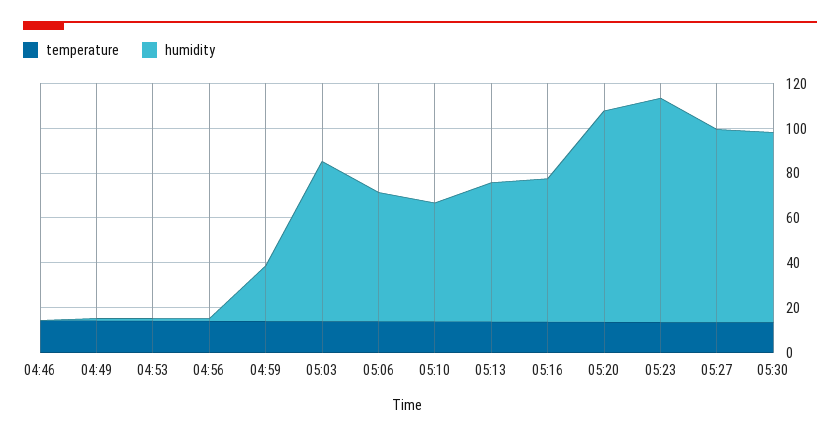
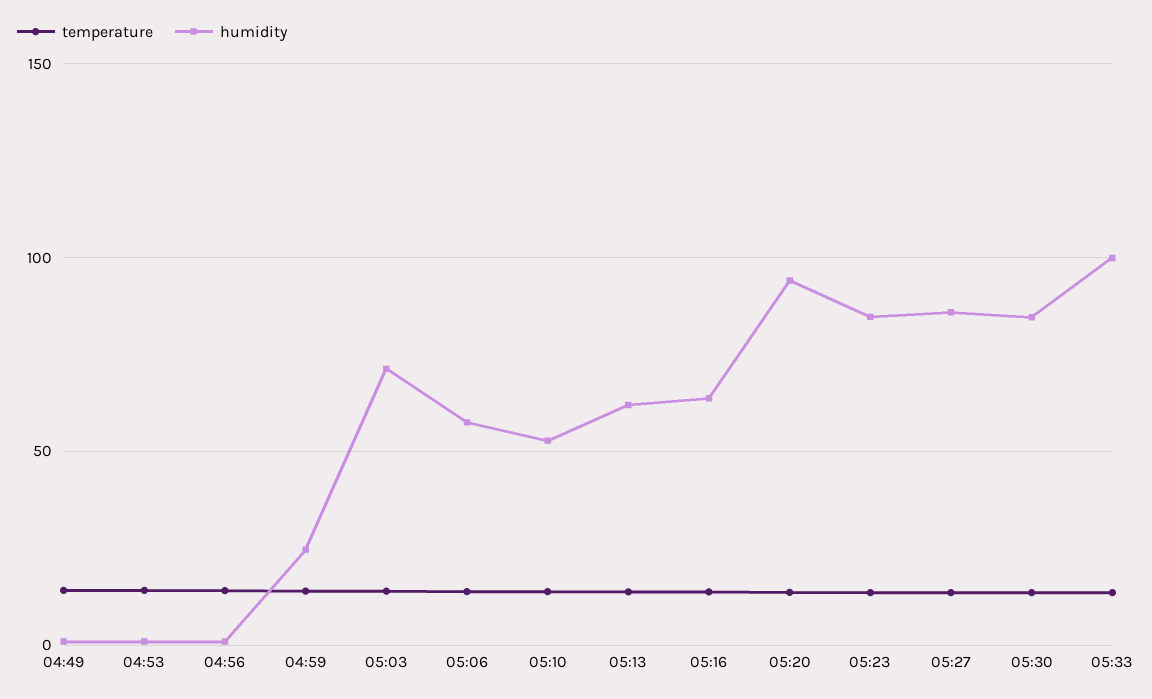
temperature, 04:46: 15 -> none
humidity, 04:46: 0 -> none
humidity, 05:23: 100 -> 85
temperature, 05:33: none -> 15
humidity, 05:33: none -> 100

